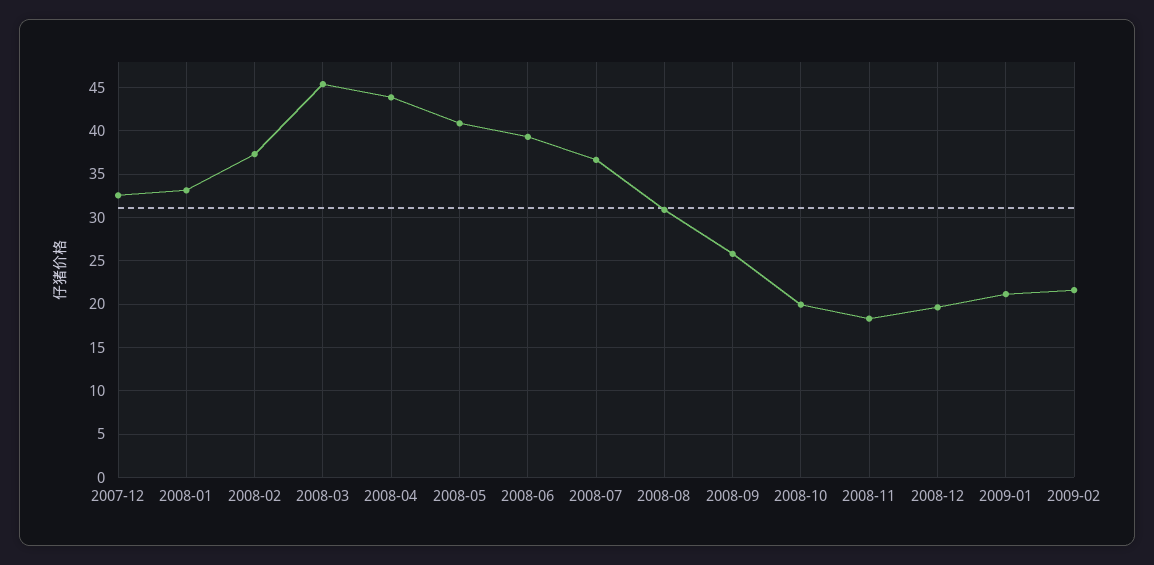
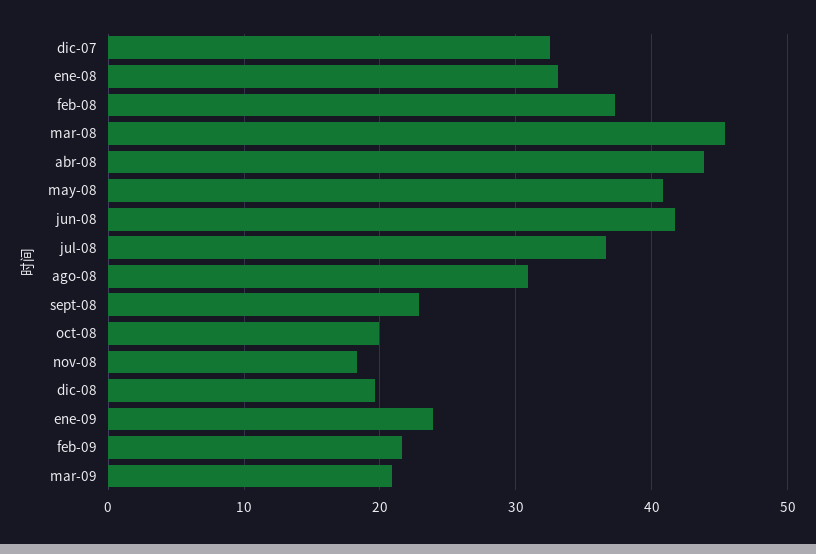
2008-06: 39 -> 42
2008-09: 26 -> 23
2009-01: 21 -> 24
mar-09: none -> 21

